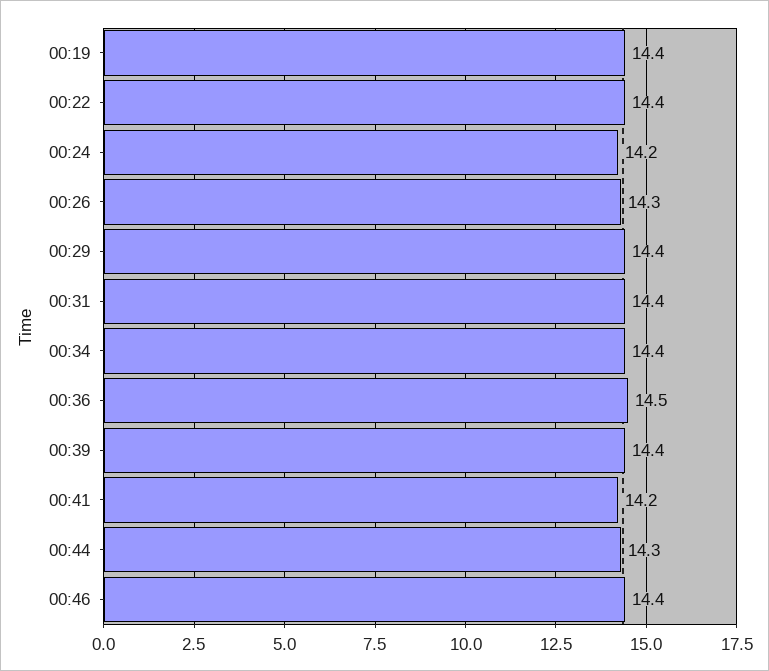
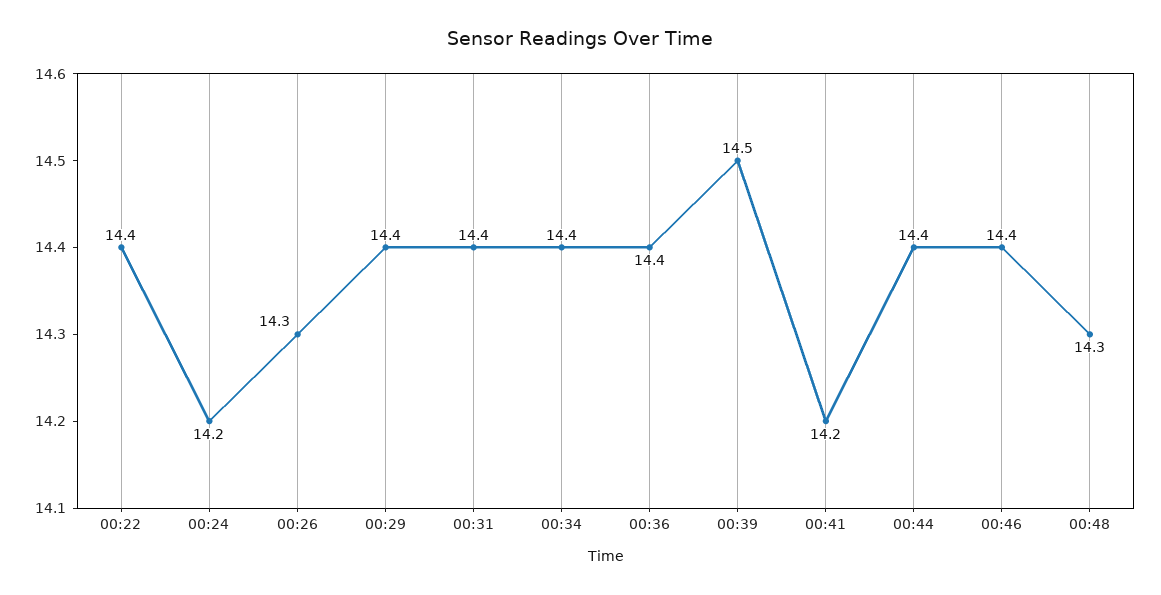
00:19: 14.4 -> none
00:36: 14.5 -> 14.4
00:39: 14.4 -> 14.5
00:44: 14.3 -> 14.4
00:48: none -> 14.3

